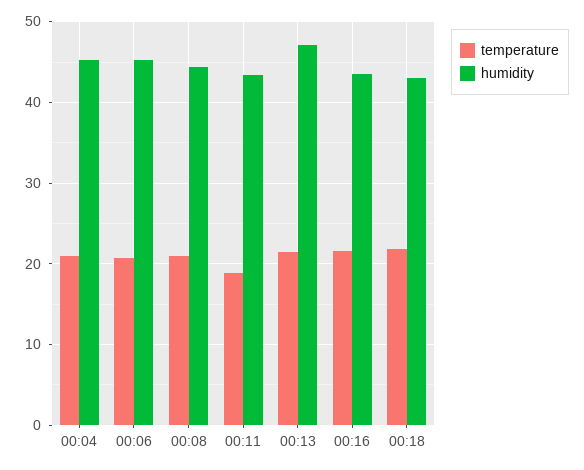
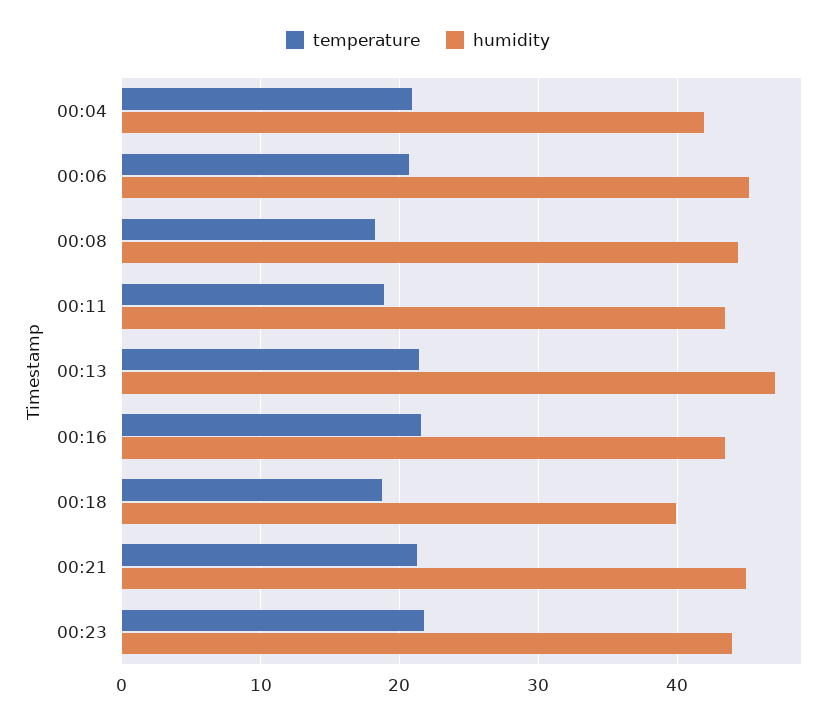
humidity, 00:04: 45 -> 42
temperature, 00:08: 21 -> 18
temperature, 00:18: 22 -> 19
humidity, 00:18: 43 -> 40
temperature, 00:21: none -> 21
humidity, 00:21: none -> 45
temperature, 00:23: none -> 22
humidity, 00:23: none -> 44

